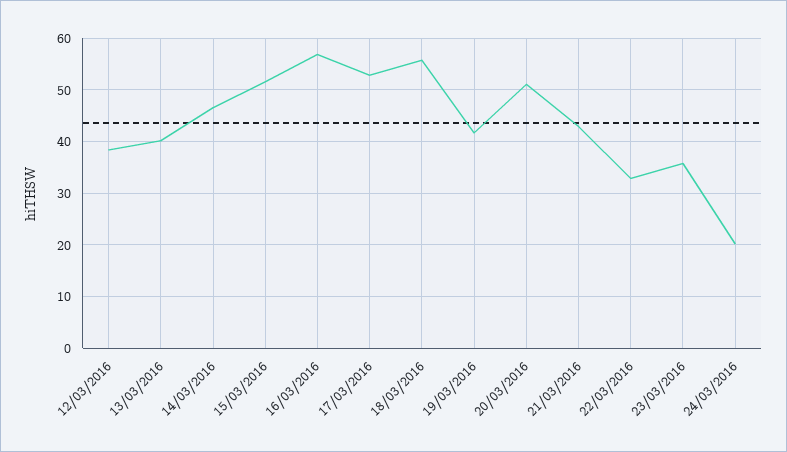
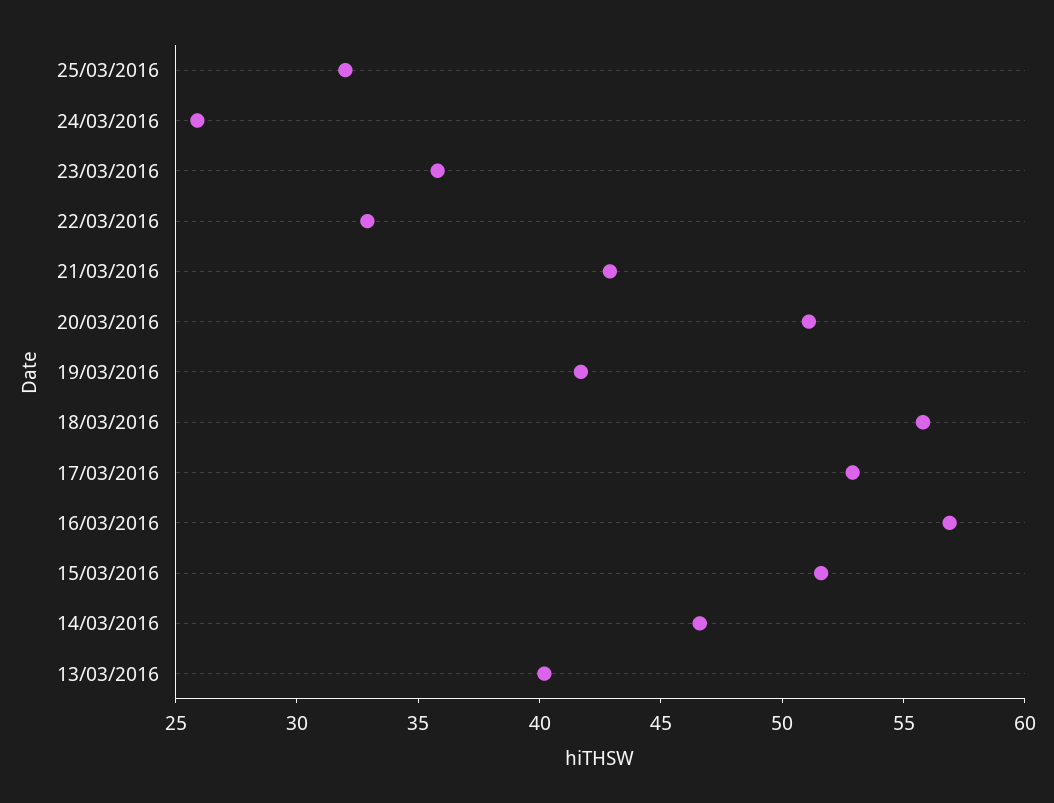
12/03/2016: 38 -> none
24/03/2016: 20 -> 26
25/03/2016: none -> 32

